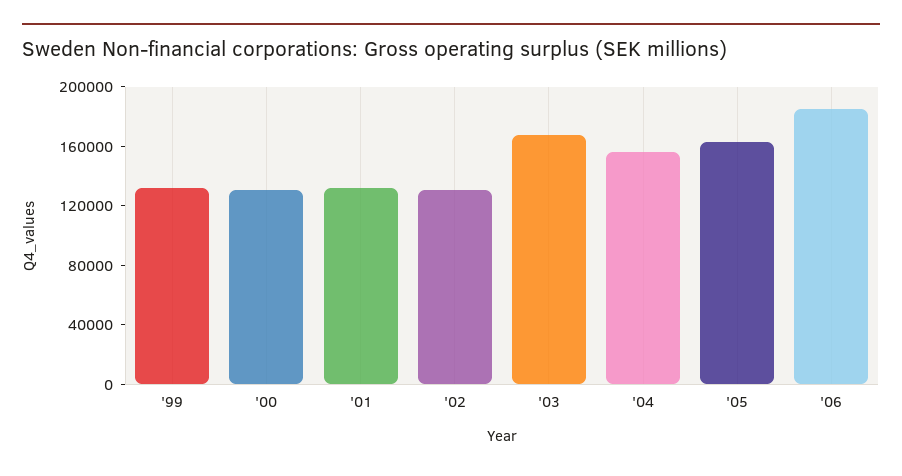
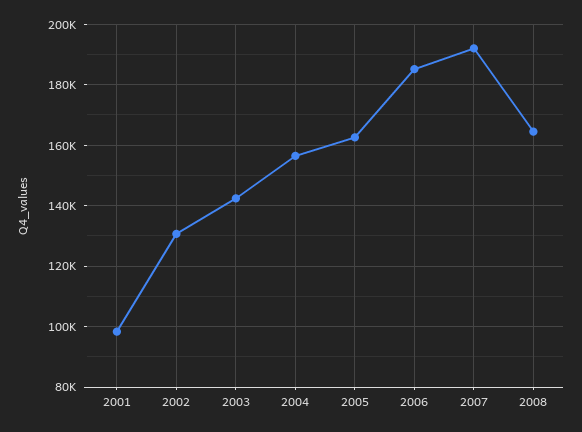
'99: 130000 -> none
'00: 130000 -> none
'01: 130000 -> 98000
'03: 170000 -> 142000
2007: none -> 192000
2008: none -> 164000

